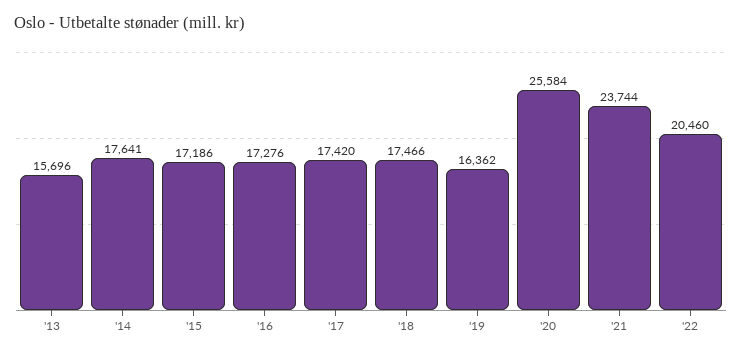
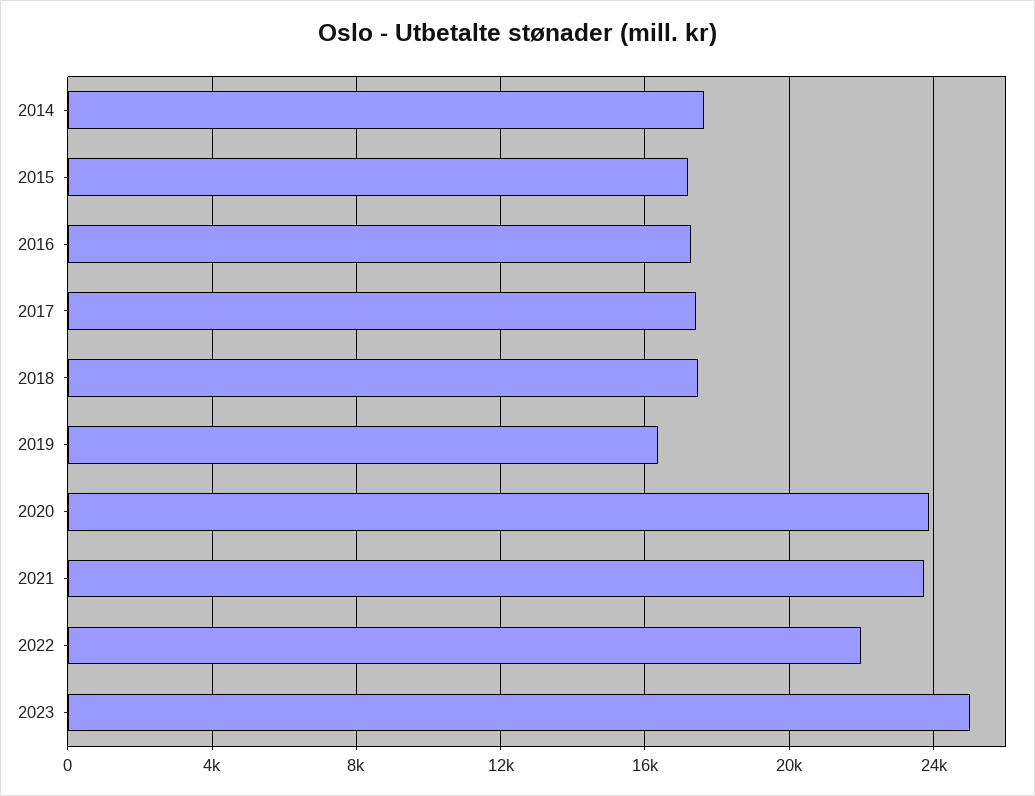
'13: 15696 -> none
'20: 25584 -> 24000
'22: 20460 -> 22000
2023: none -> 25000

